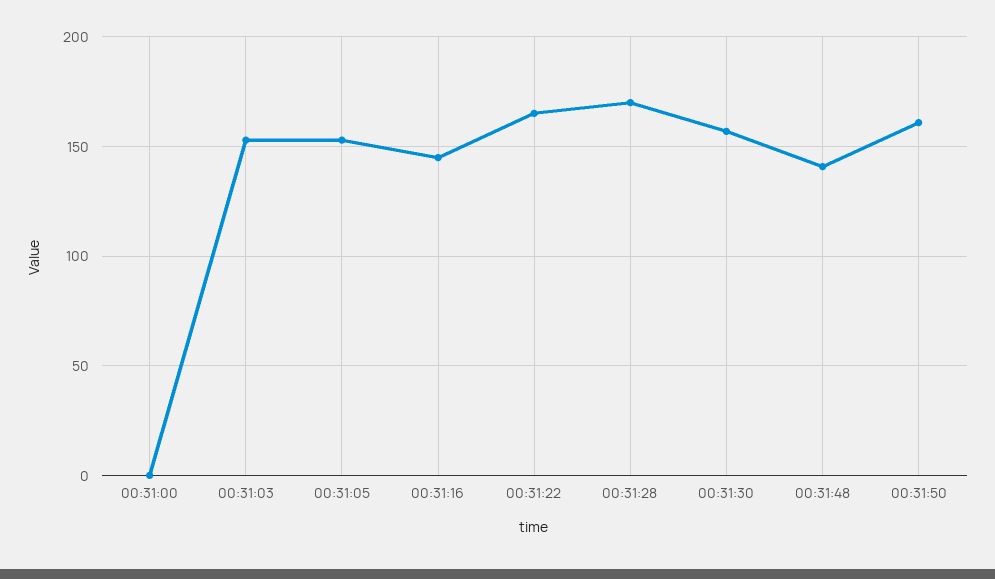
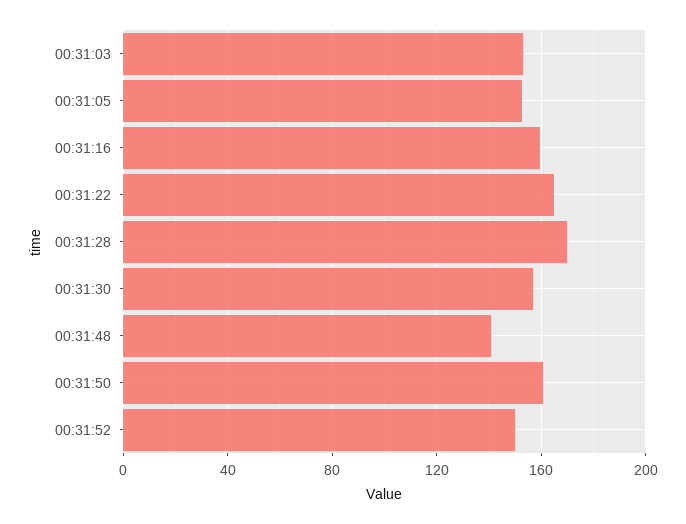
00:31:00: 0 -> none
00:31:16: 145 -> 160
00:31:52: none -> 150

